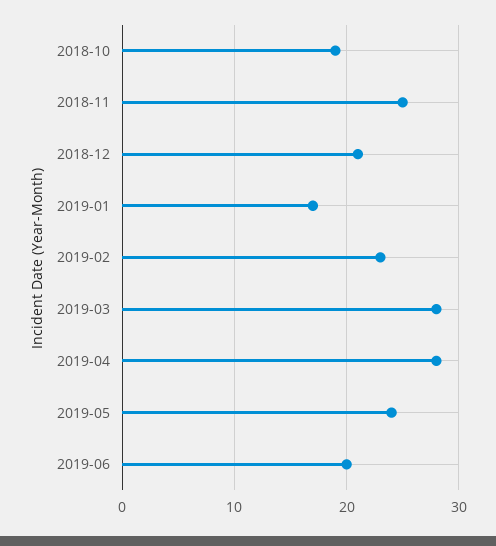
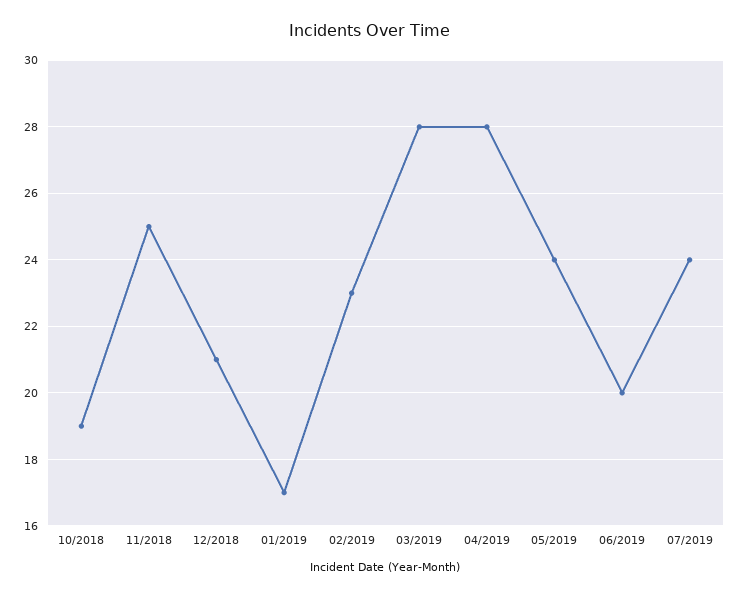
07/2019: none -> 24

